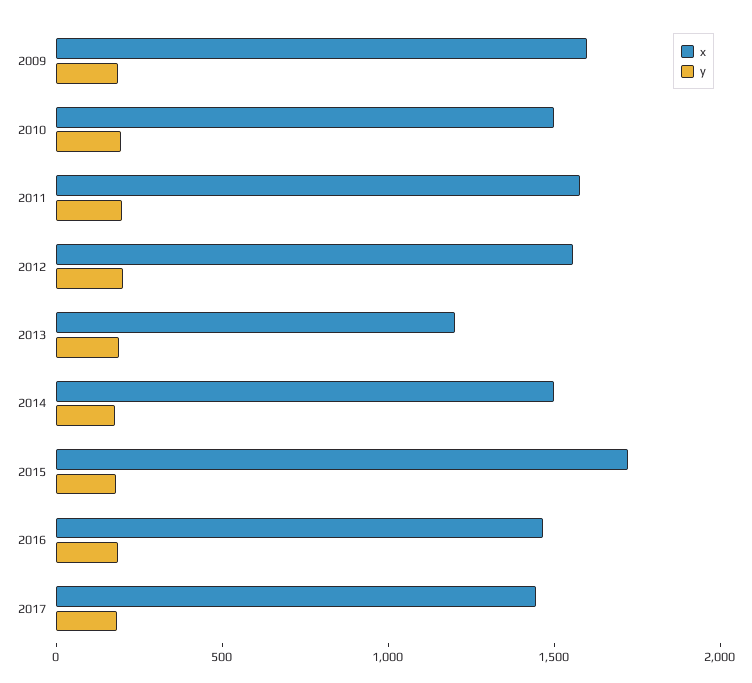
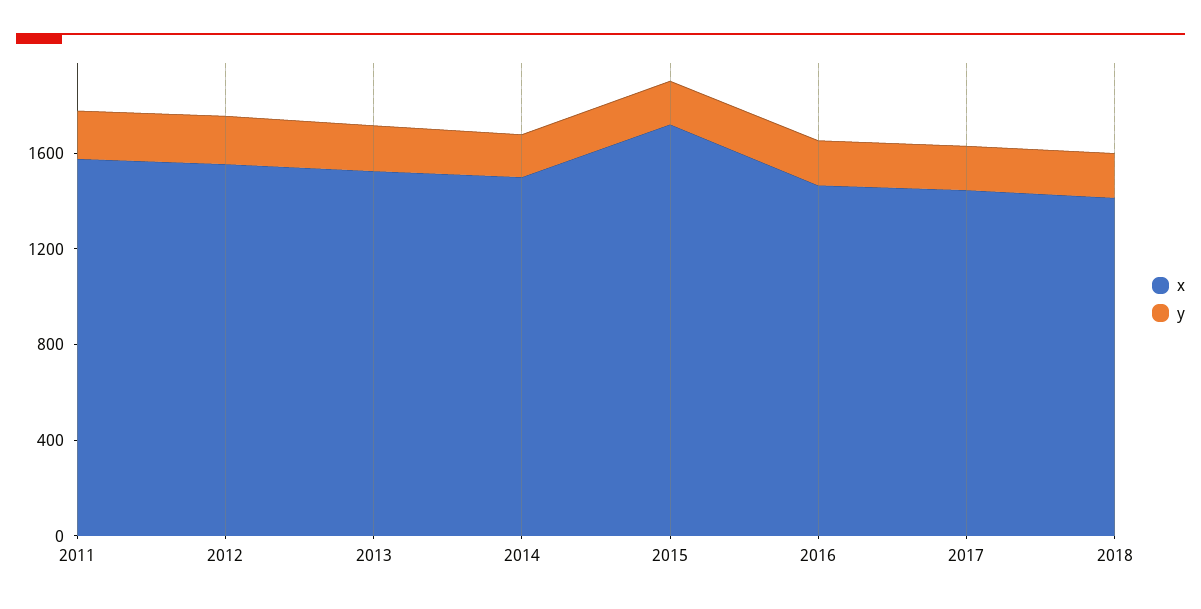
x, 2009: 1600 -> none
y, 2009: 200 -> none
x, 2010: 1500 -> none
y, 2010: 200 -> none
x, 2013: 1200 -> 1500
x, 2018: none -> 1400
y, 2018: none -> 200

